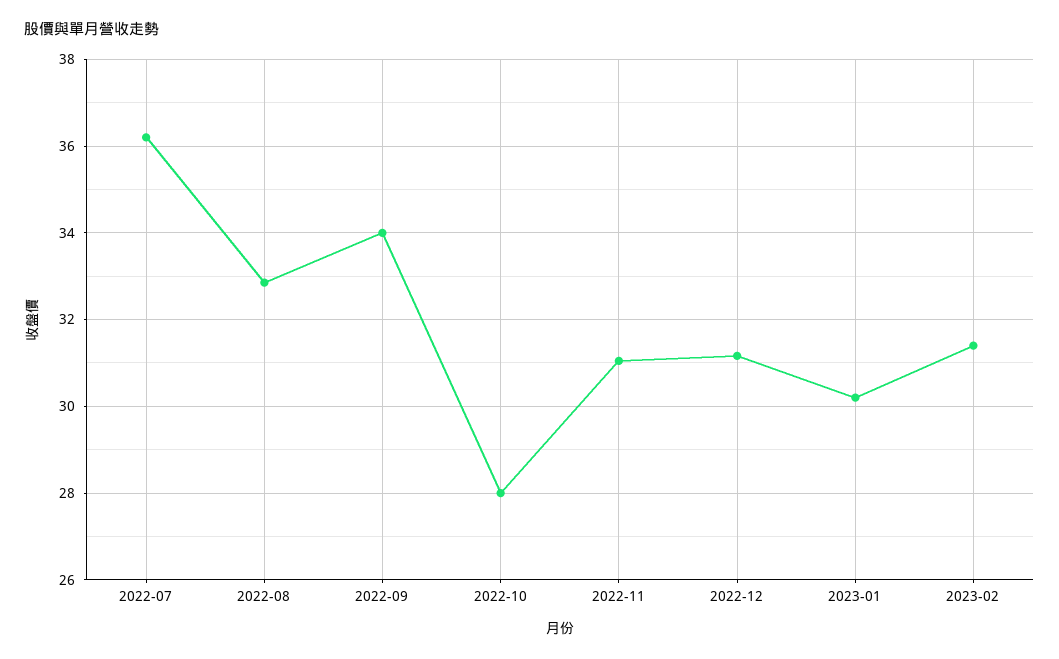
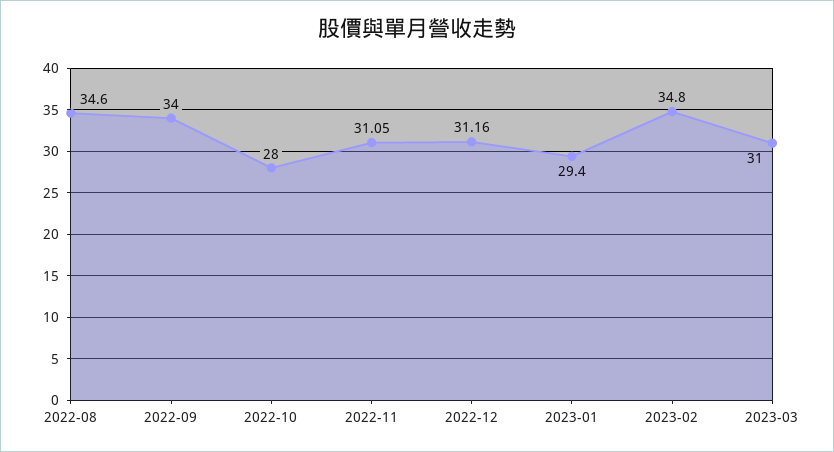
2022-07: 36.2 -> none
2022-08: 32.8 -> 34.6
2023-01: 30.2 -> 29.4
2023-02: 31.4 -> 34.8
2023-03: none -> 31

